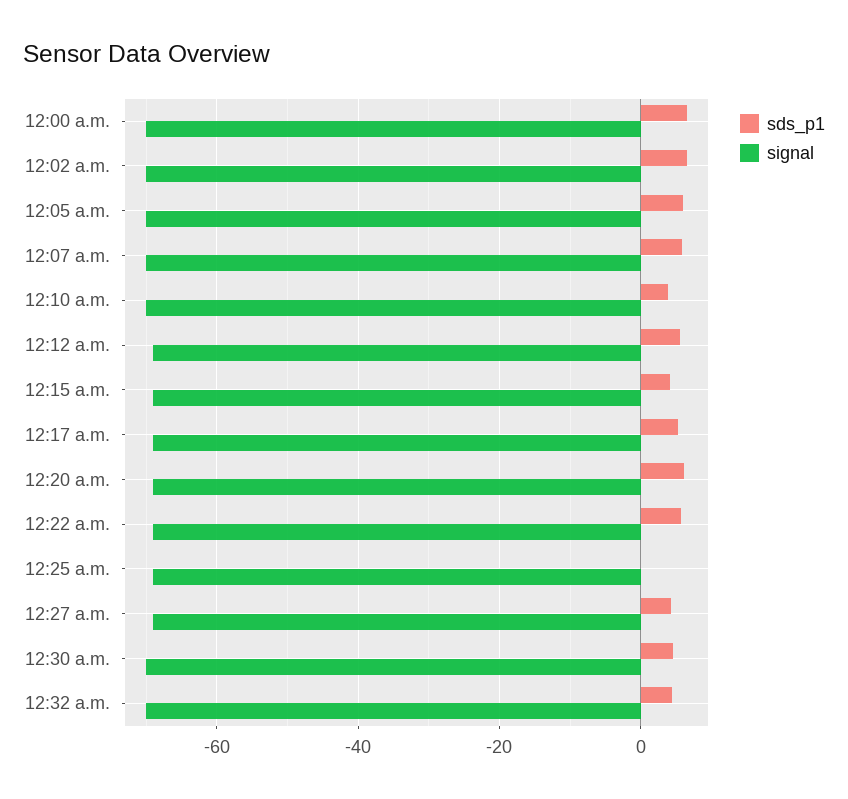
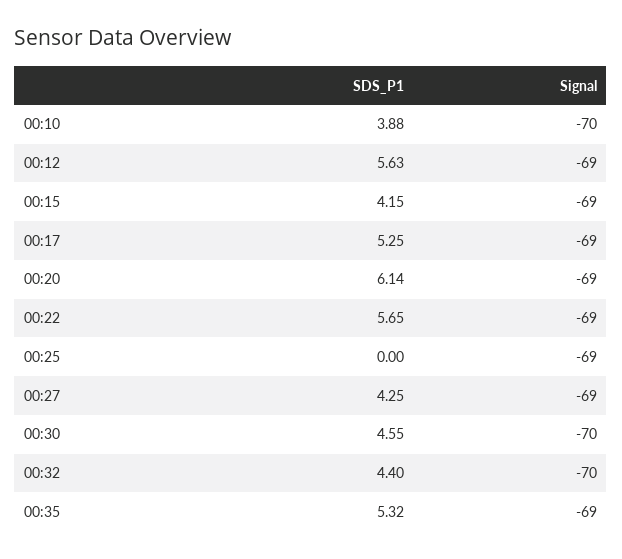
sds_p1, 12:00 a.m.: 6 -> none
signal, 12:00 a.m.: -70 -> none
sds_p1, 12:02 a.m.: 6 -> none
signal, 12:02 a.m.: -70 -> none
sds_p1, 12:05 a.m.: 6 -> none
signal, 12:05 a.m.: -70 -> none
sds_p1, 12:07 a.m.: 6 -> none
signal, 12:07 a.m.: -70 -> none
sds_p1, 00:35: none -> 5.32
signal, 00:35: none -> -69

